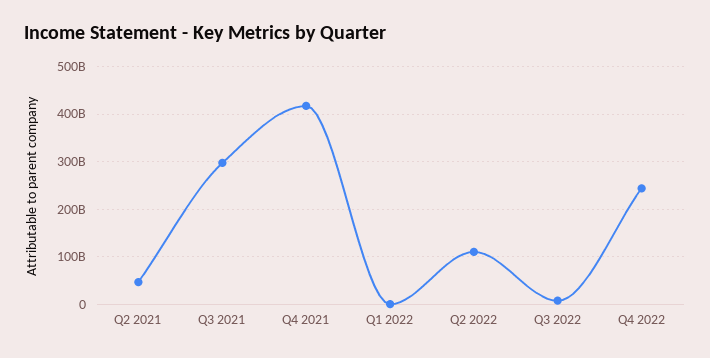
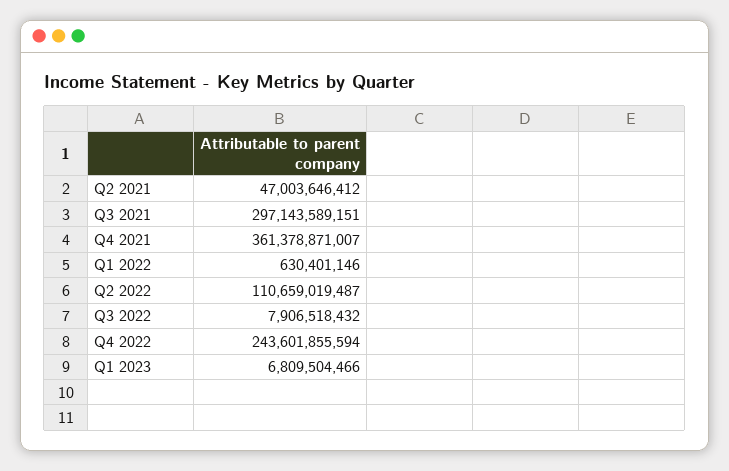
Q4 2021: 420000000000 -> 361378871007
Q1 2023: none -> 6809504466

